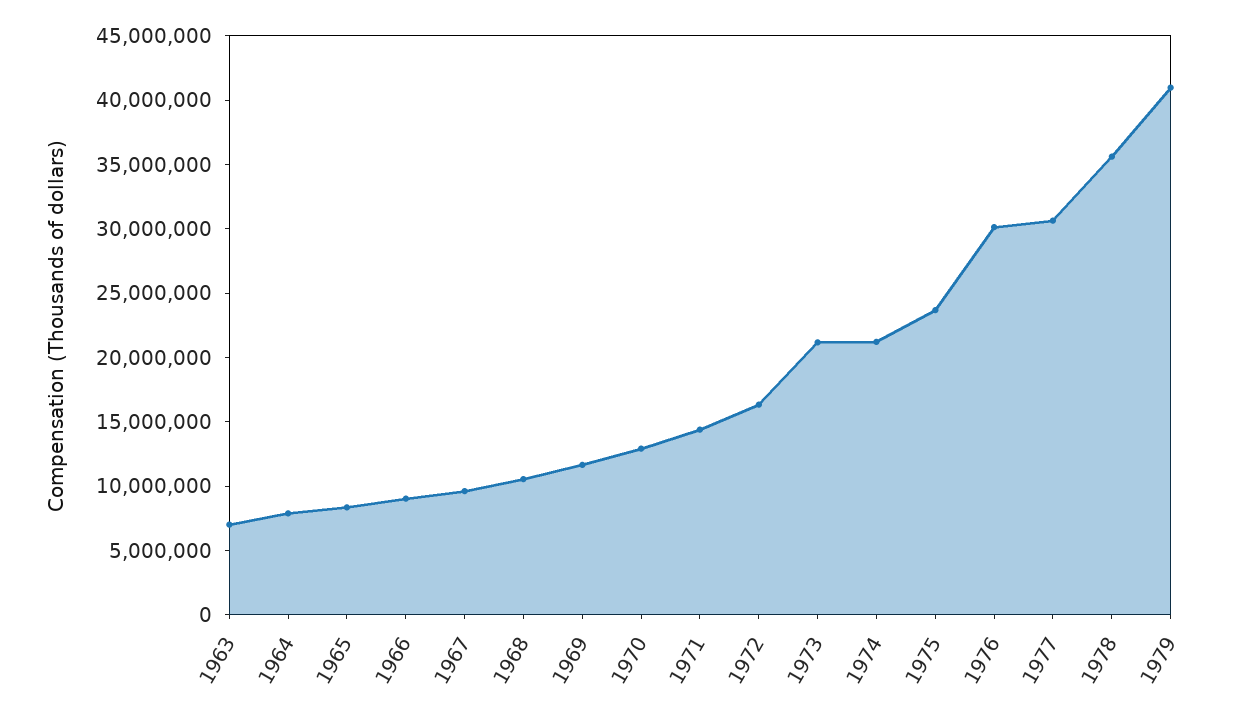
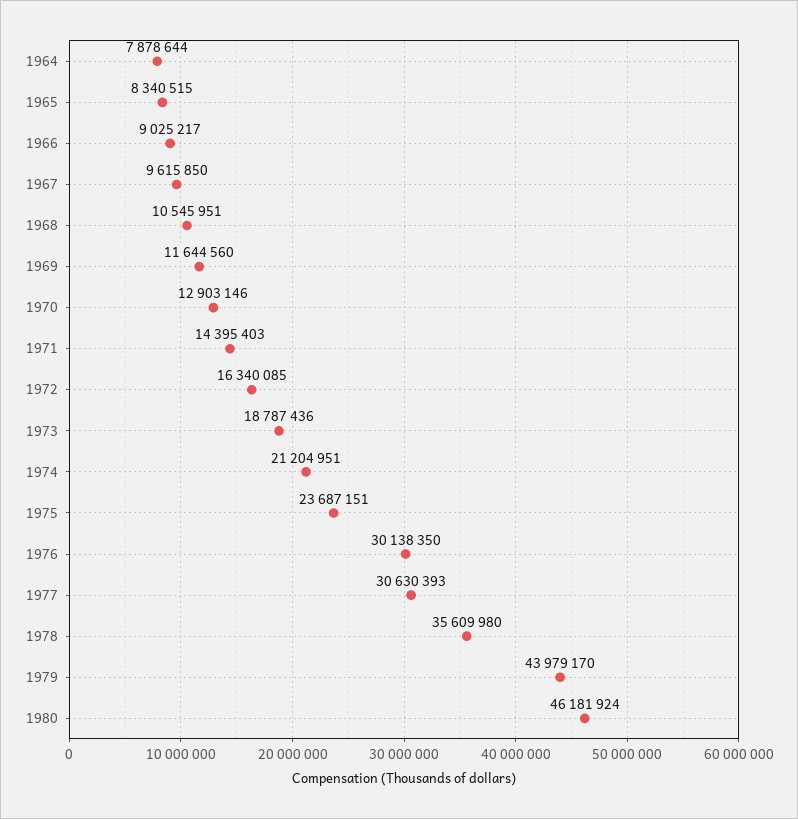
1963: 7000000 -> none
1973: 21000000 -> 18787436
1979: 41000000 -> 43979170
1980: none -> 46181924

